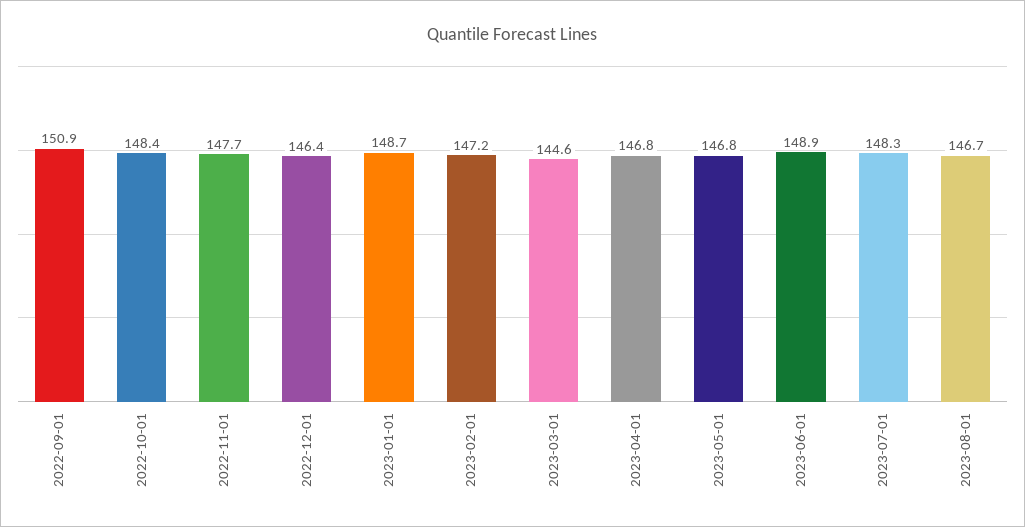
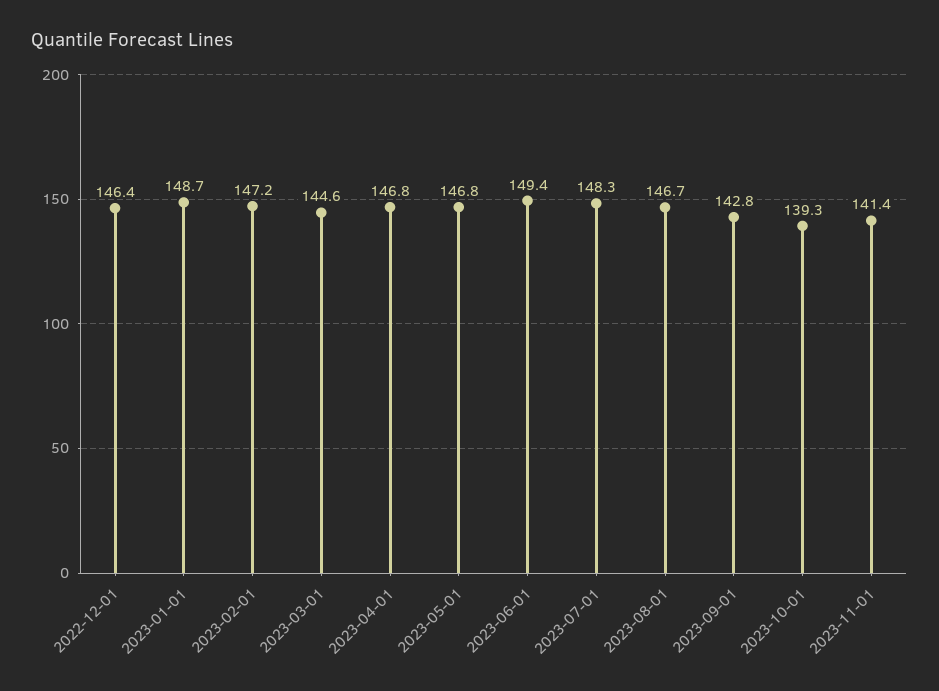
2022-09-01: 150.9 -> none
2022-10-01: 148.4 -> none
2022-11-01: 147.7 -> none
2023-06-01: 148.9 -> 149.4
2023-09-01: none -> 142.8
2023-10-01: none -> 139.3
2023-11-01: none -> 141.4

